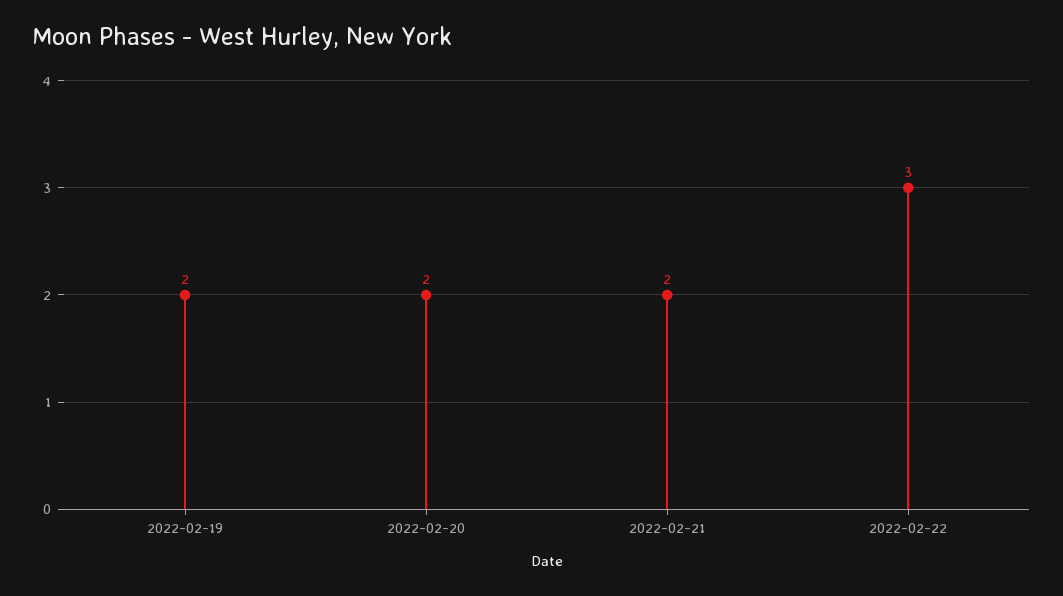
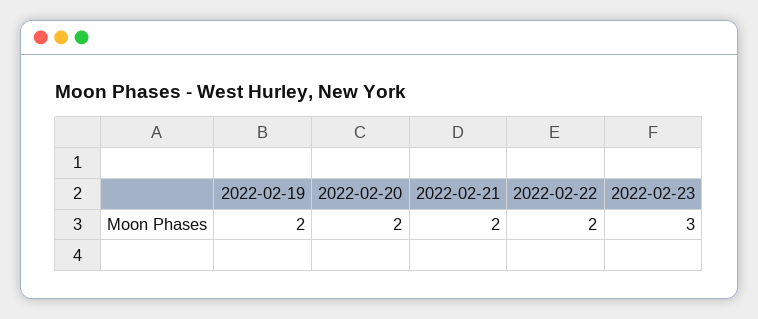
2022-02-22: 3 -> 2
2022-02-23: none -> 3

